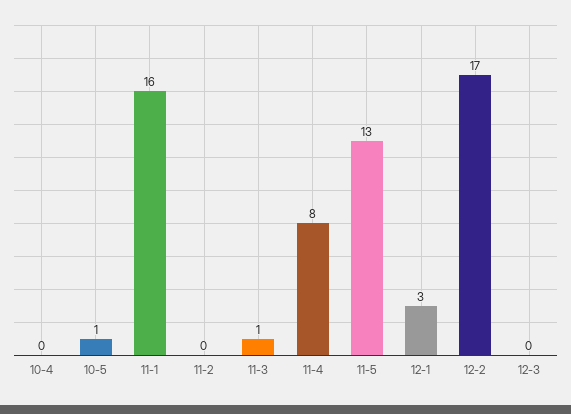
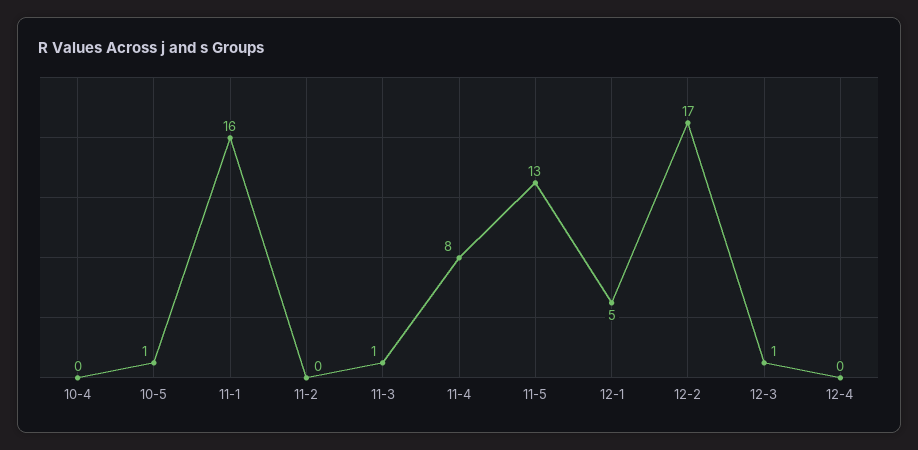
12-1: 3 -> 5
12-3: 0 -> 1
12-4: none -> 0

